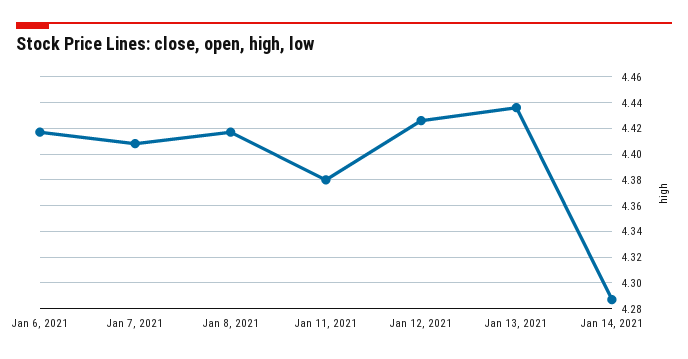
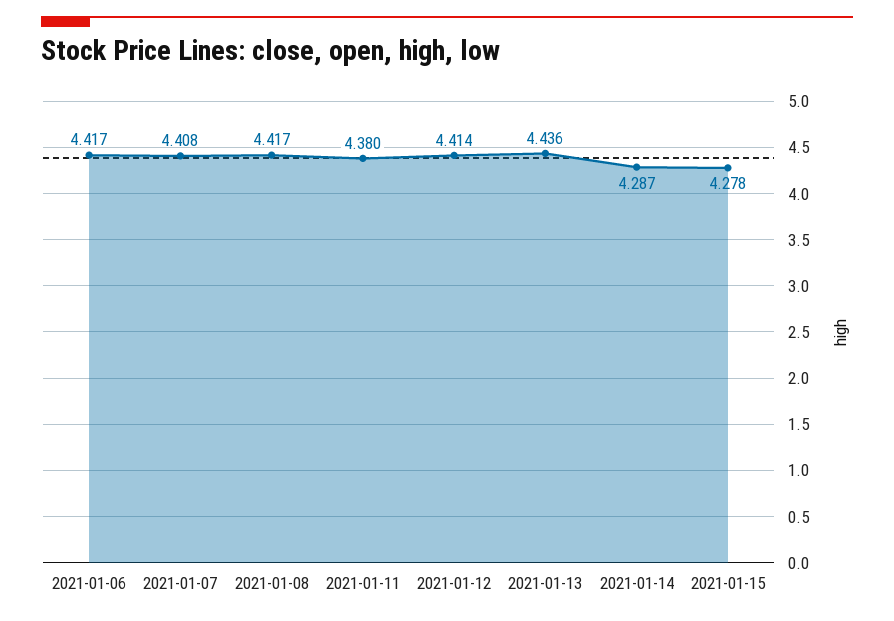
Jan 12, 2021: 4.425 -> 4.414
2021-01-15: none -> 4.278

